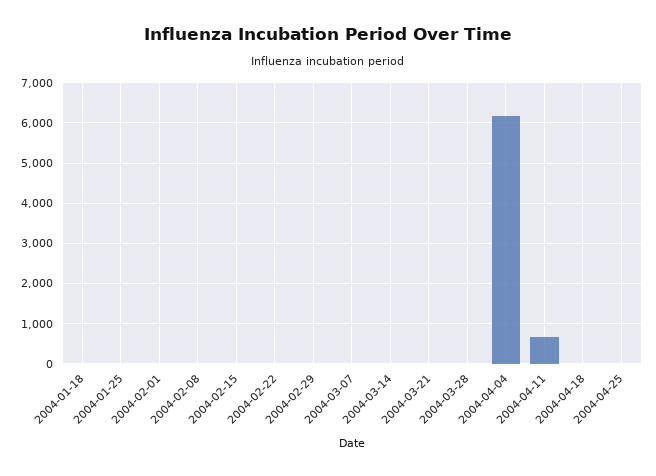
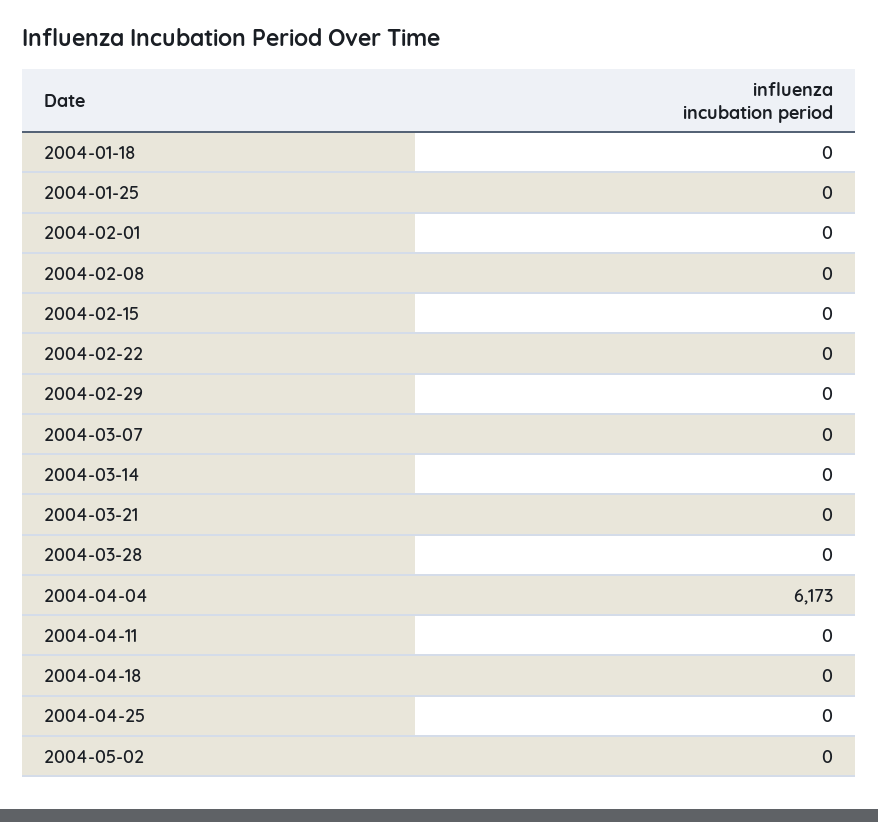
2004-04-11: 600 -> 0
2004-05-02: none -> 0

